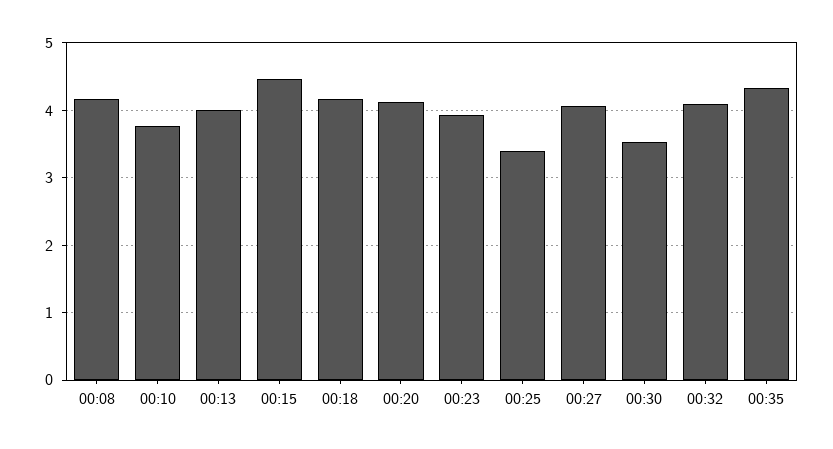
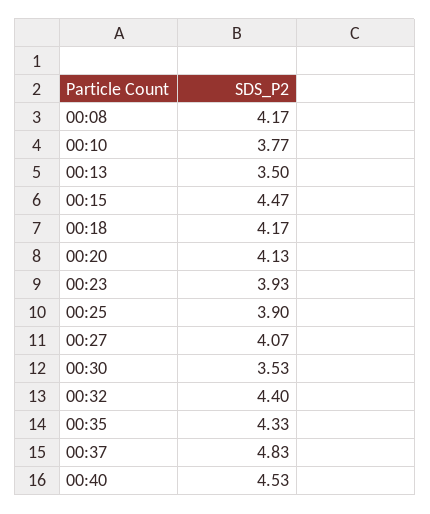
00:13: 4 -> 3.5
00:25: 3.4 -> 3.9
00:32: 4.1 -> 4.4
00:37: none -> 4.83
00:40: none -> 4.53

